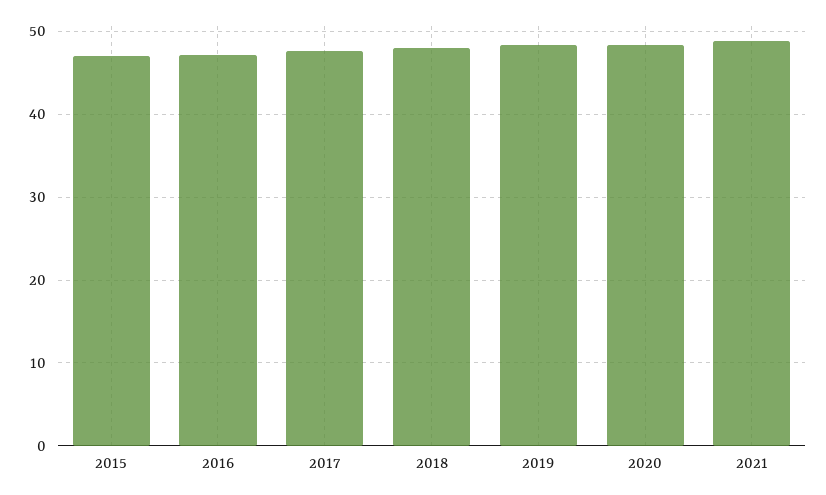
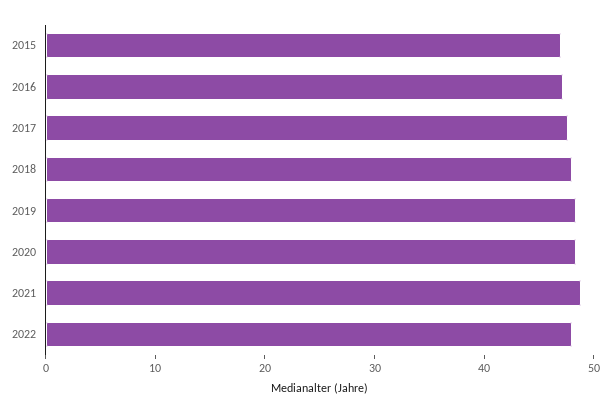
2022: none -> 48

